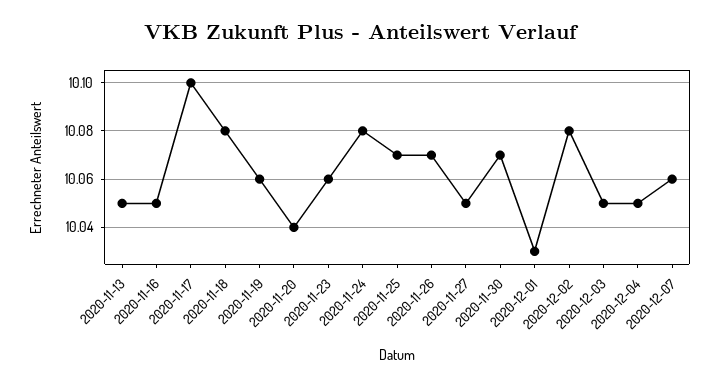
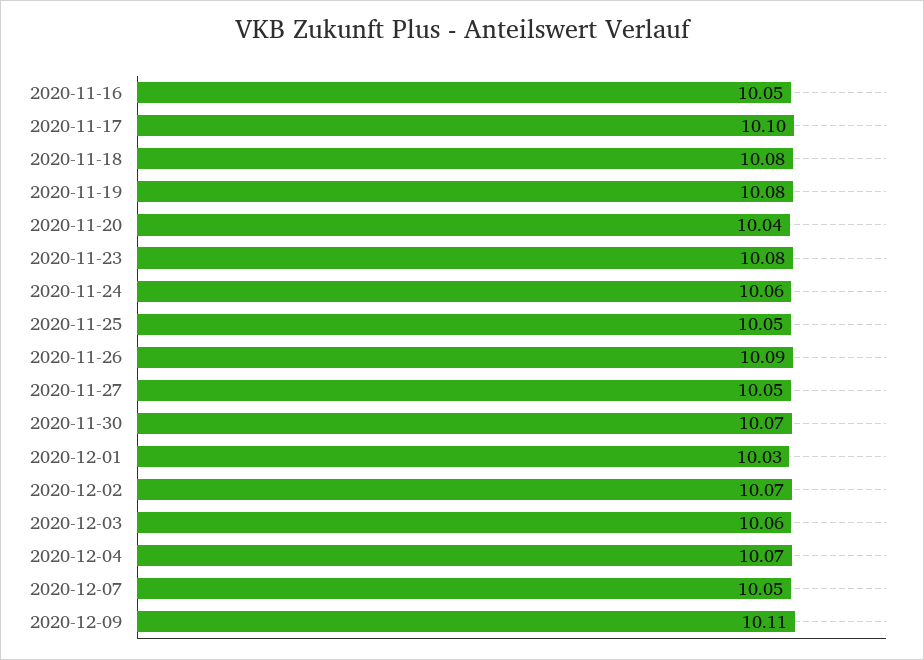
2020-11-13: 10.05 -> none
2020-11-19: 10.06 -> 10.08
2020-11-23: 10.06 -> 10.08
2020-11-24: 10.08 -> 10.06
2020-11-25: 10.07 -> 10.05
2020-11-26: 10.07 -> 10.09
2020-12-02: 10.08 -> 10.07
2020-12-03: 10.05 -> 10.06
2020-12-04: 10.05 -> 10.07
2020-12-07: 10.06 -> 10.05
2020-12-09: none -> 10.11

